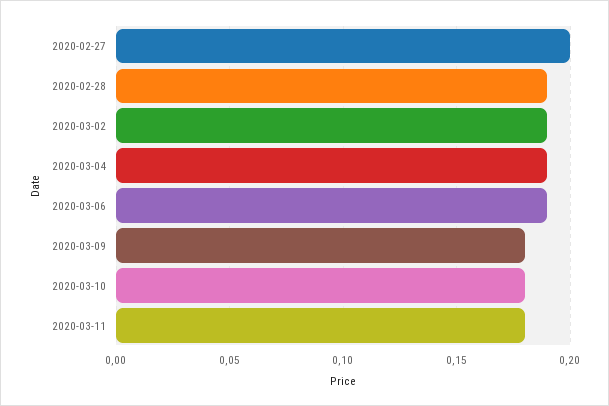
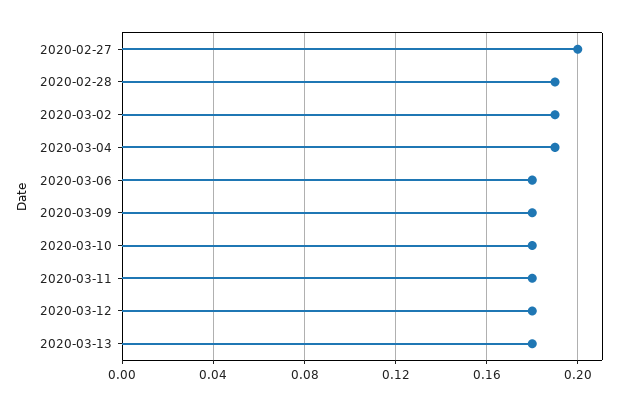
2020-03-06: 0.19 -> 0.18
2020-03-12: none -> 0.18
2020-03-13: none -> 0.18

